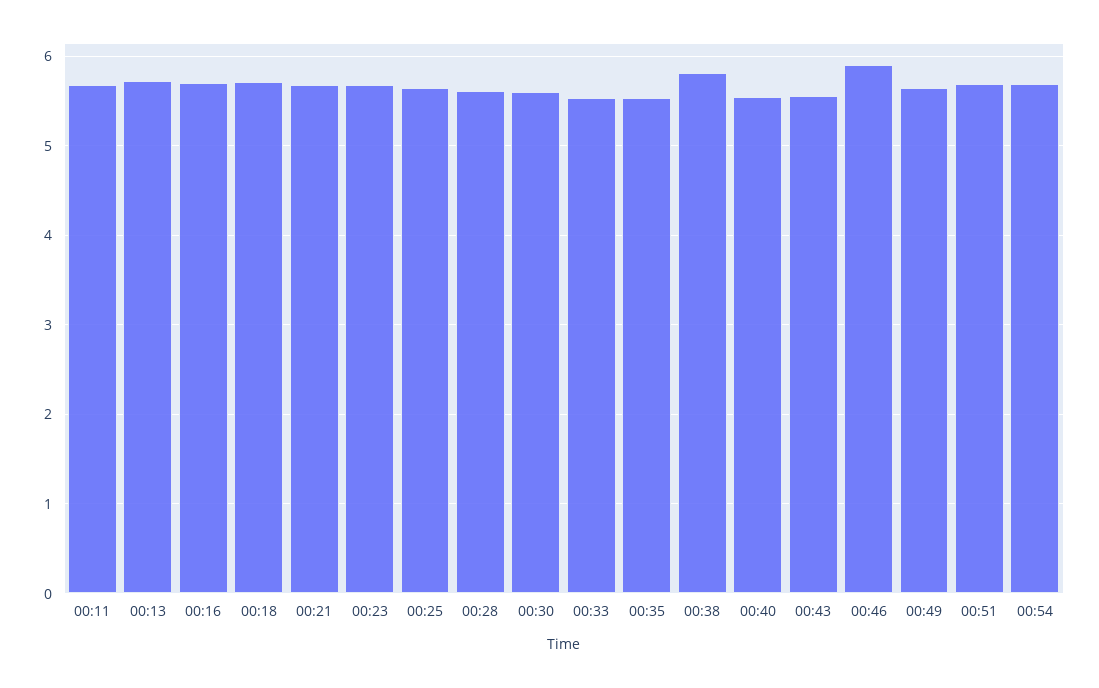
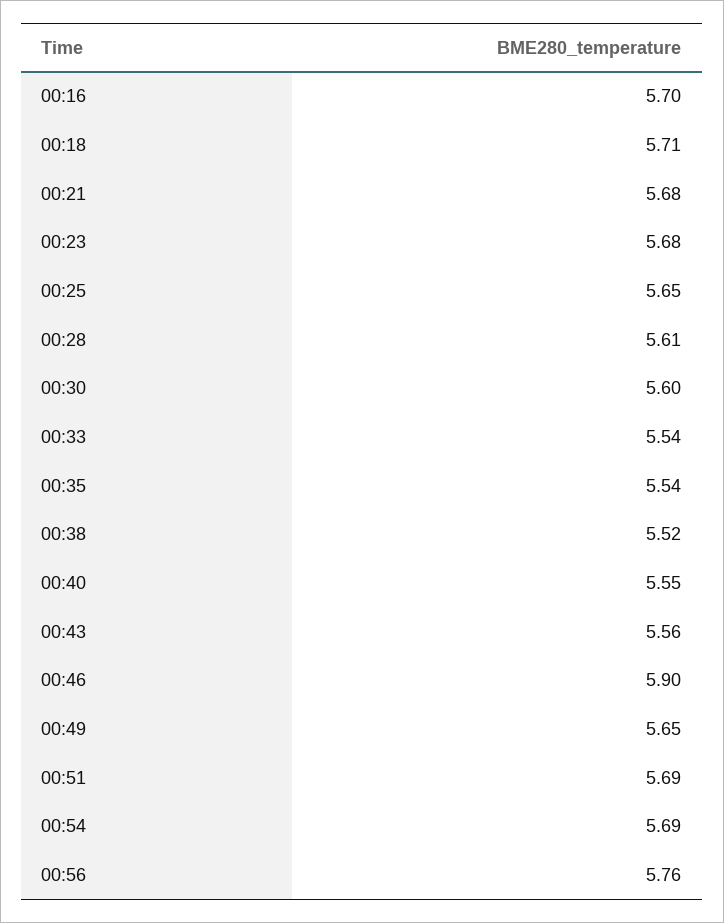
00:11: 5.7 -> none
00:13: 5.7 -> none
00:38: 5.8 -> 5.52
00:56: none -> 5.76

